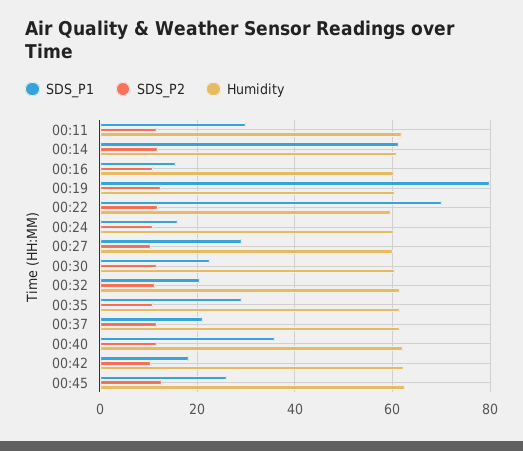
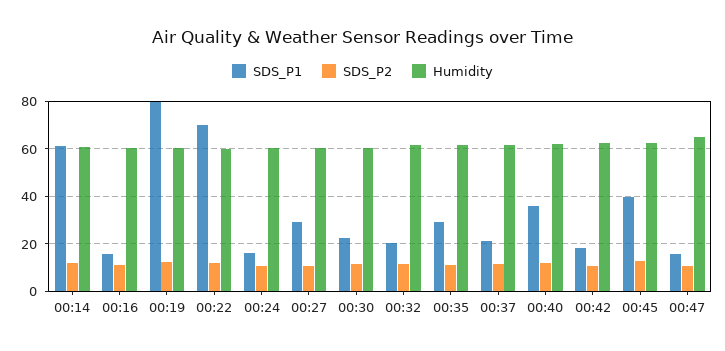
SDS_P1, 00:11: 30 -> none
SDS_P2, 00:11: 12 -> none
Humidity, 00:11: 62 -> none
SDS_P1, 00:45: 26 -> 40
SDS_P1, 00:47: none -> 15
SDS_P2, 00:47: none -> 10
Humidity, 00:47: none -> 65

